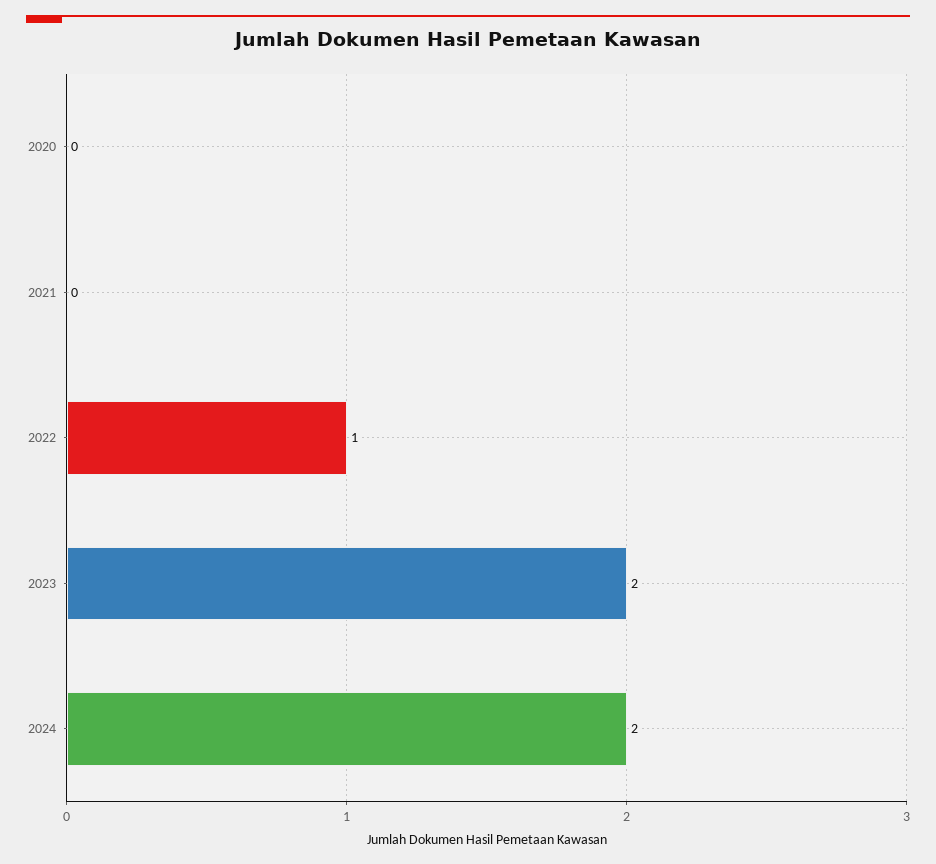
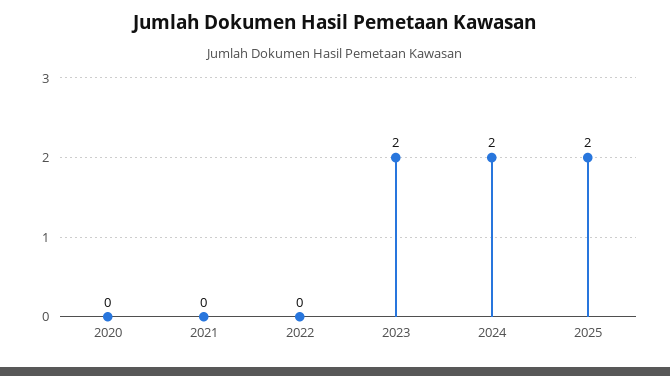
2022: 1 -> 0
2025: none -> 2

